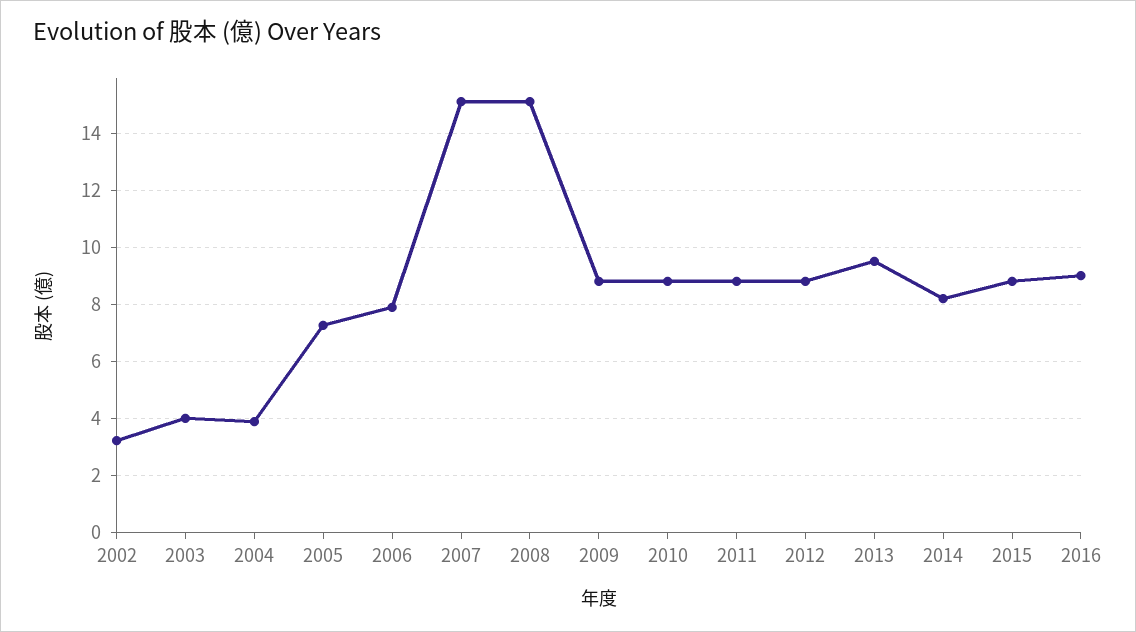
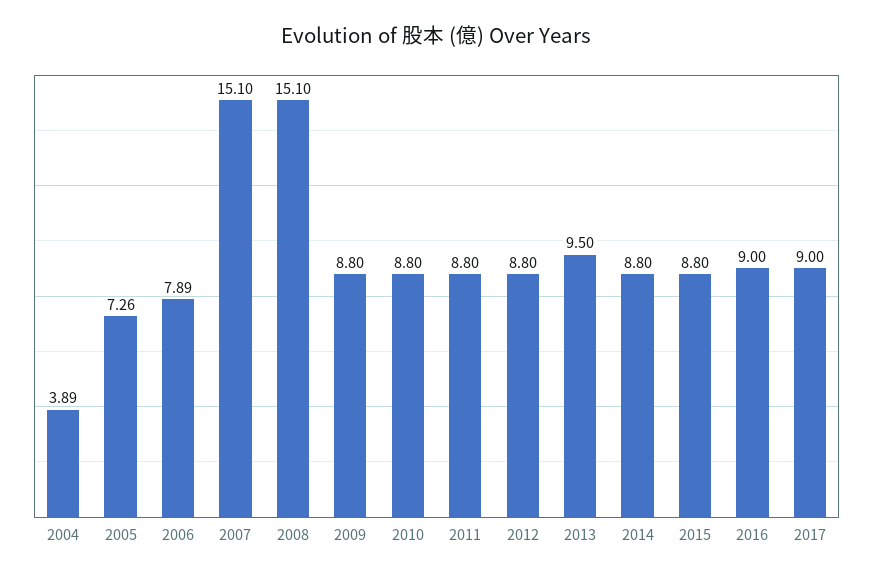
2002: 3.25 -> none
2003: 4 -> none
2014: 8.25 -> 8.8
2017: none -> 9

